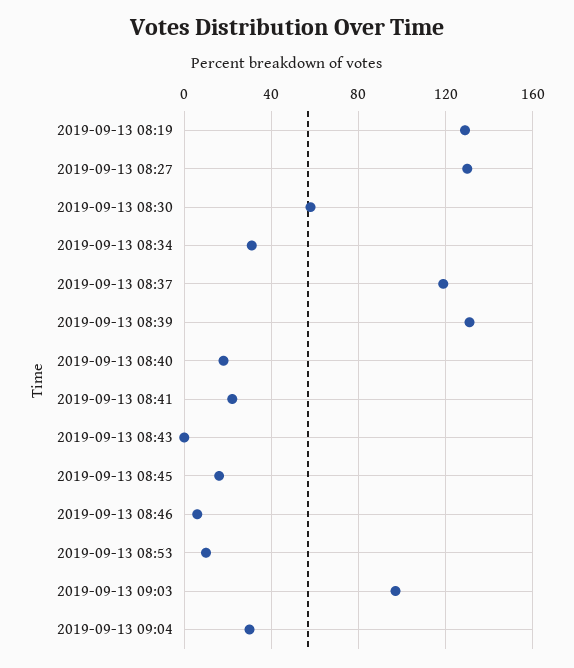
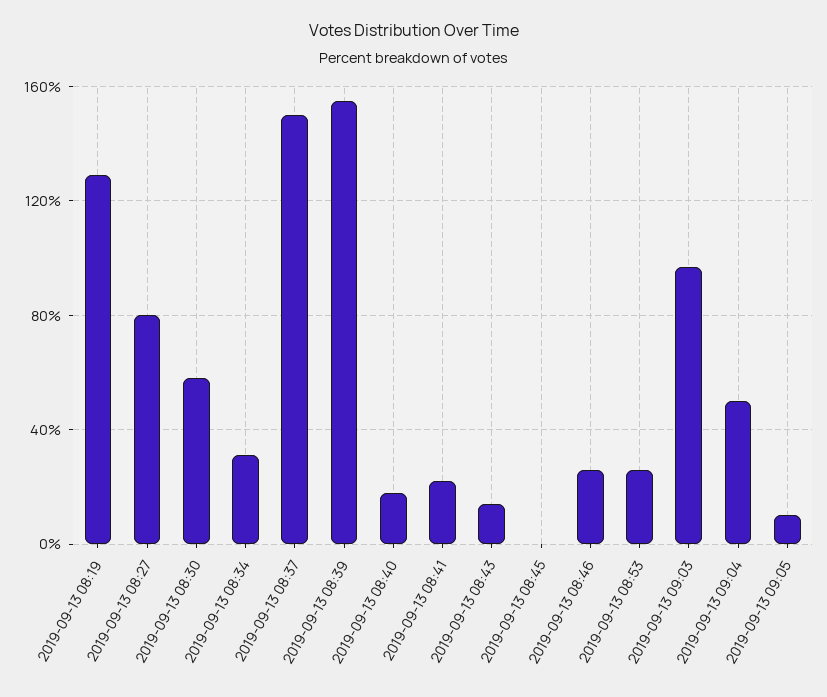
2019-09-13 08:27: 130 -> 80
2019-09-13 08:37: 120 -> 150
2019-09-13 08:39: 130 -> 155
2019-09-13 08:43: 0 -> 15
2019-09-13 08:45: 15 -> 0
2019-09-13 08:46: 5 -> 25
2019-09-13 08:53: 10 -> 25
2019-09-13 09:04: 30 -> 50
2019-09-13 09:05: none -> 10

